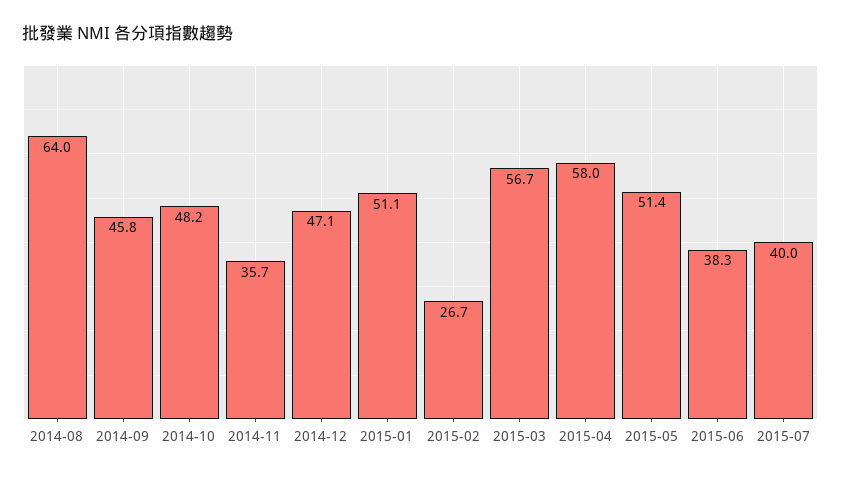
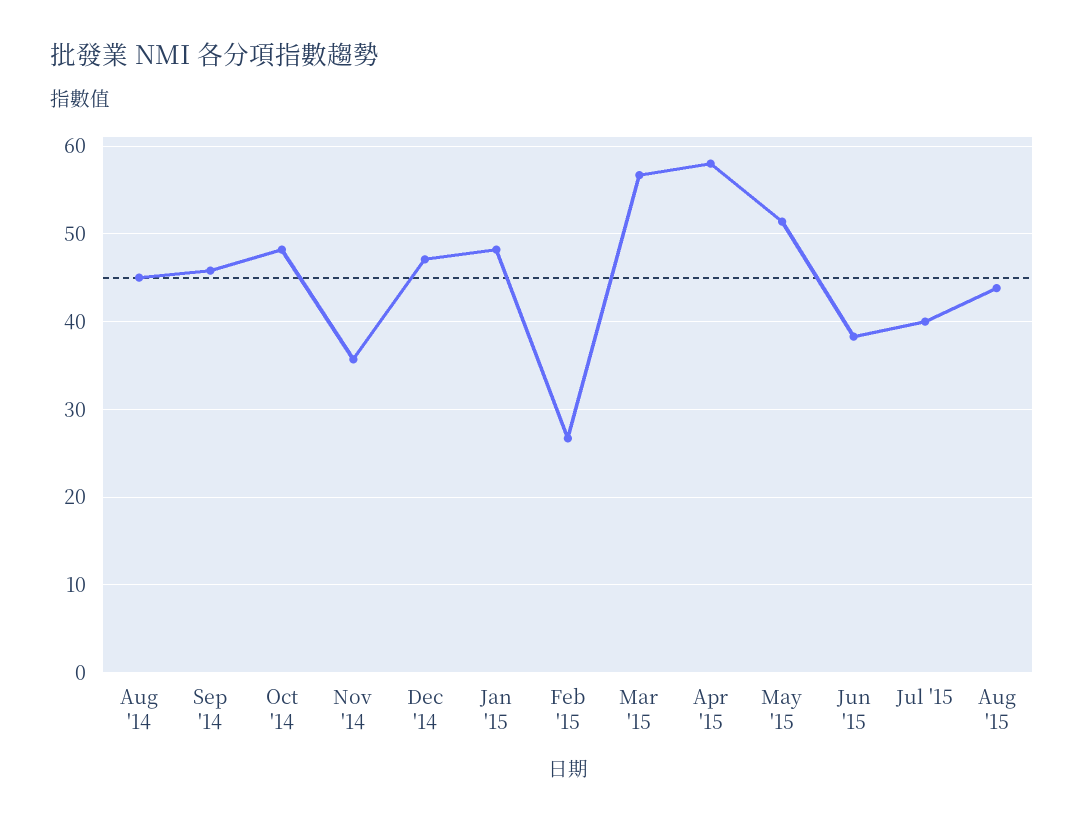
2014-08: 64 -> 45
2015-01: 51.1 -> 48
Aug '15: none -> 44

